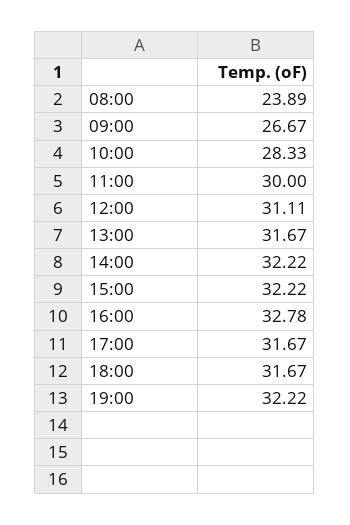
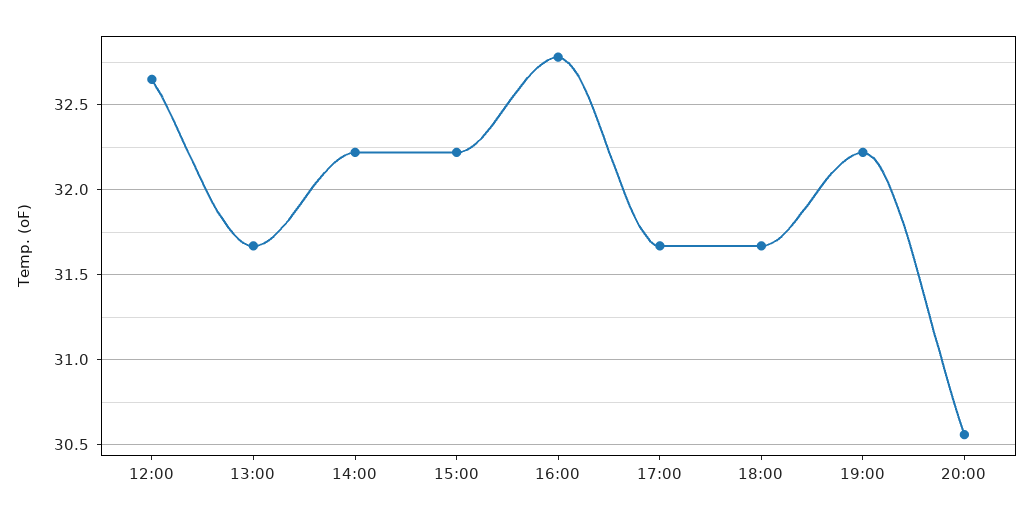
08:00: 23.89 -> none
09:00: 26.67 -> none
10:00: 28.33 -> none
11:00: 30 -> none
12:00: 31.11 -> 32.65
20:00: none -> 30.55

